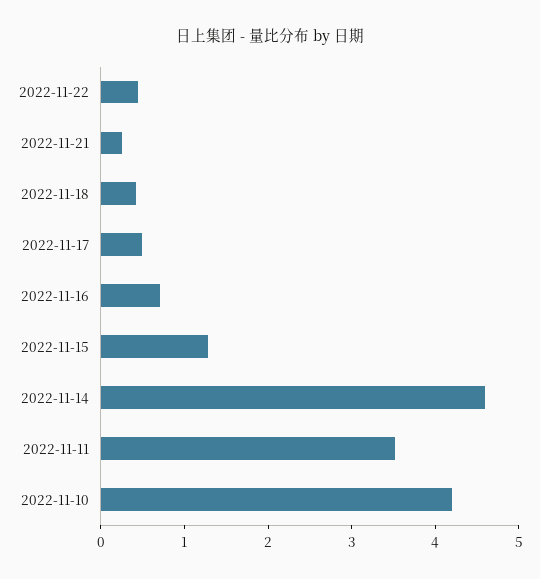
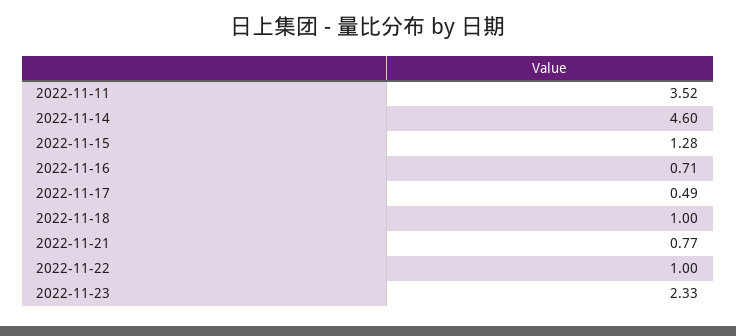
2022-11-22: 0.4 -> 1
2022-11-21: 0.2 -> 0.77
2022-11-18: 0.4 -> 1
2022-11-10: 4.2 -> none
2022-11-23: none -> 2.33

